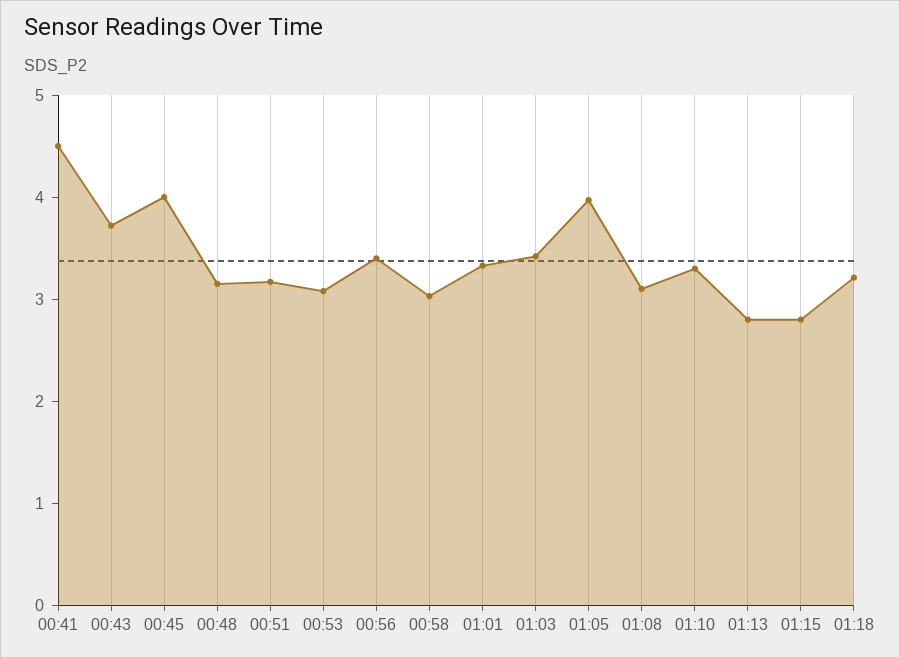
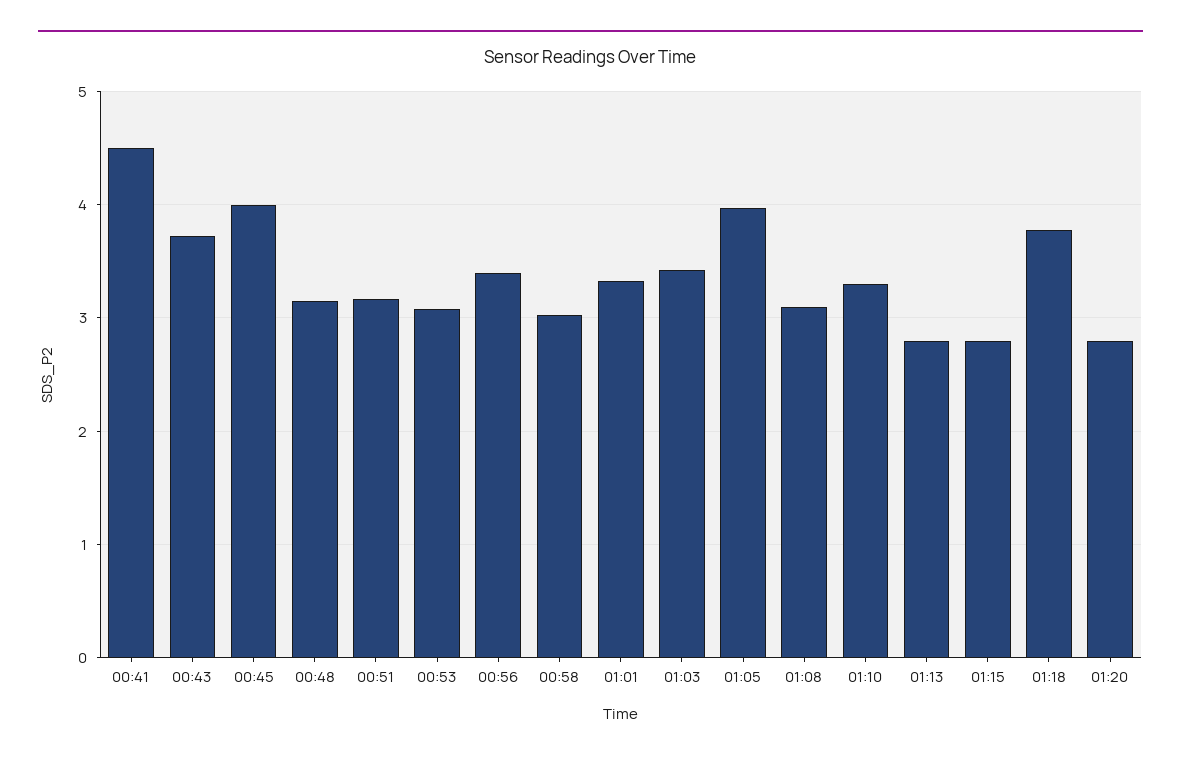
01:18: 3.2 -> 3.8
01:20: none -> 2.8

